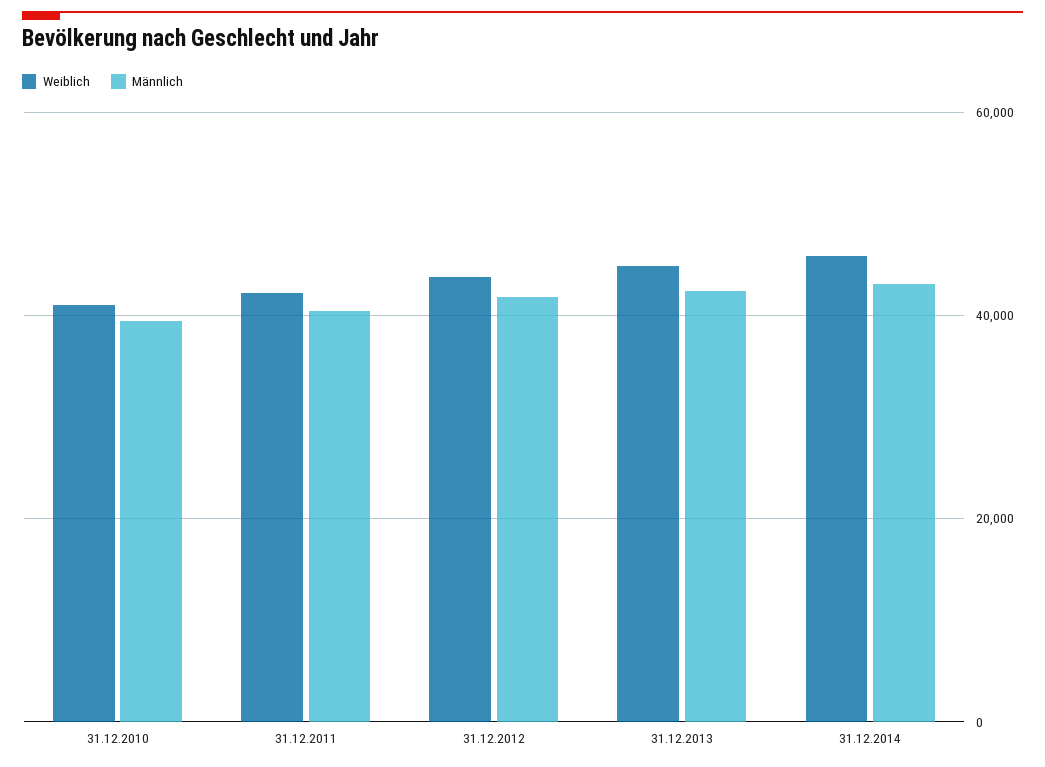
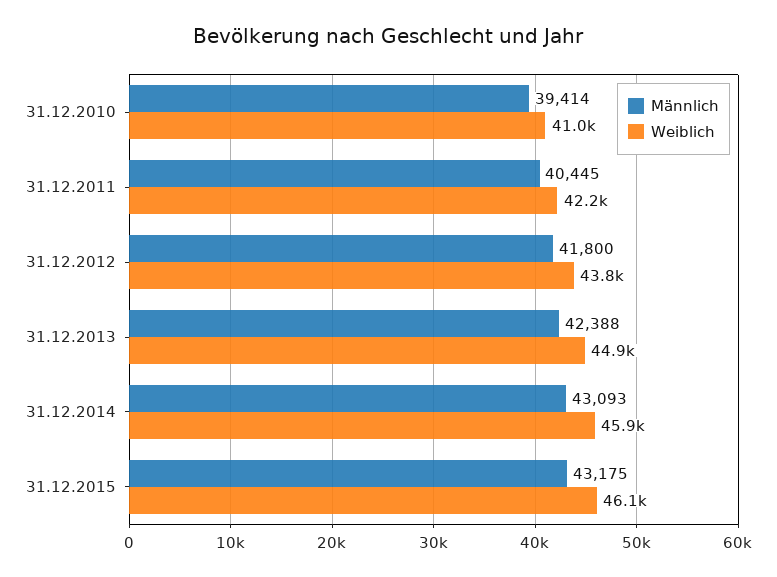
Männlich, 31.12.2015: none -> 43175
Weiblich, 31.12.2015: none -> 46100

